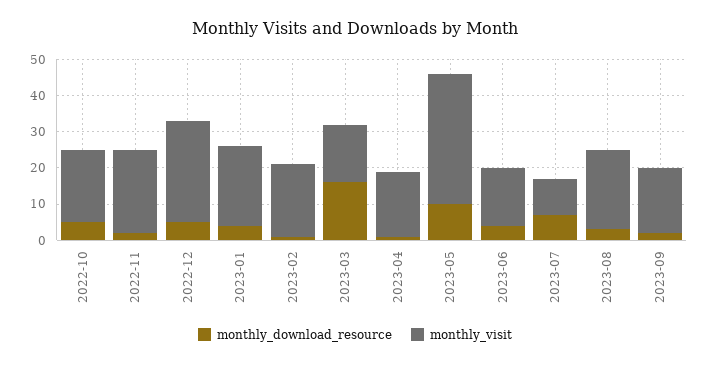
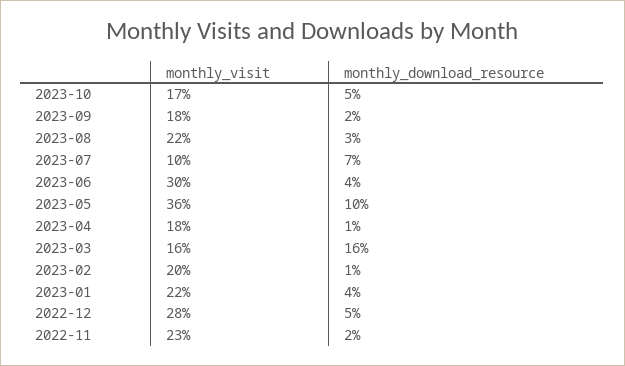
monthly_download_resource, 2022-10: 5 -> none
monthly_visit, 2022-10: 20 -> none
monthly_visit, 2023-06: 15 -> 30
monthly_visit, 2023-10: none -> 17
monthly_download_resource, 2023-10: none -> 5

